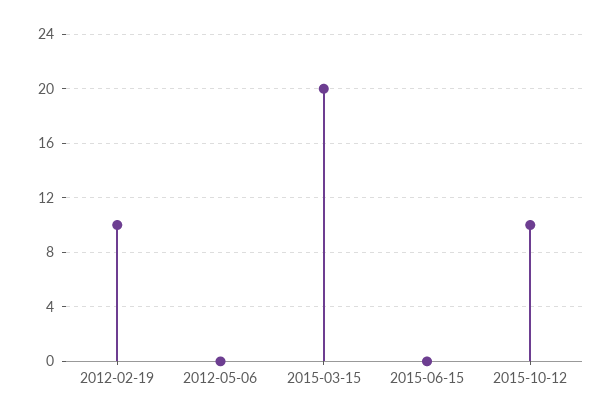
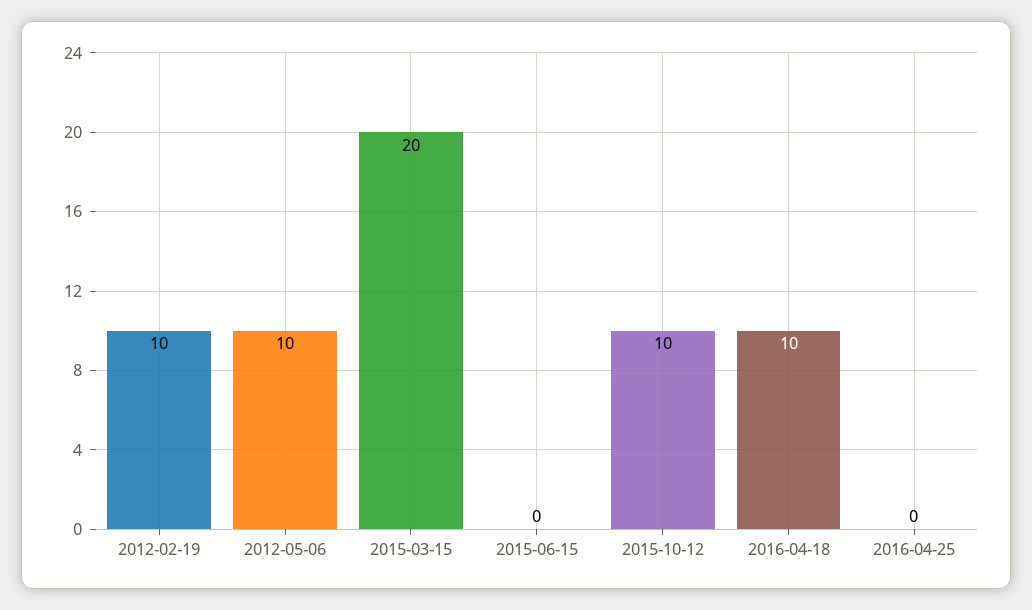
2012-05-06: 0 -> 10
2016-04-18: none -> 10
2016-04-25: none -> 0

